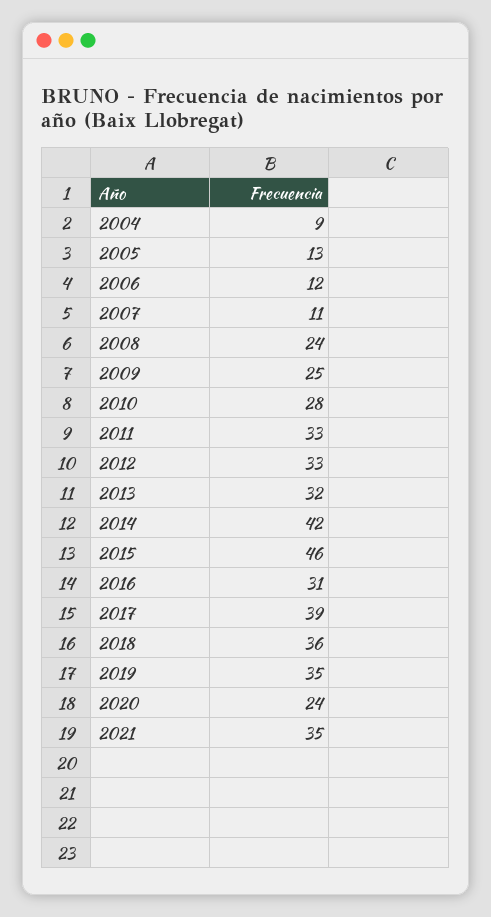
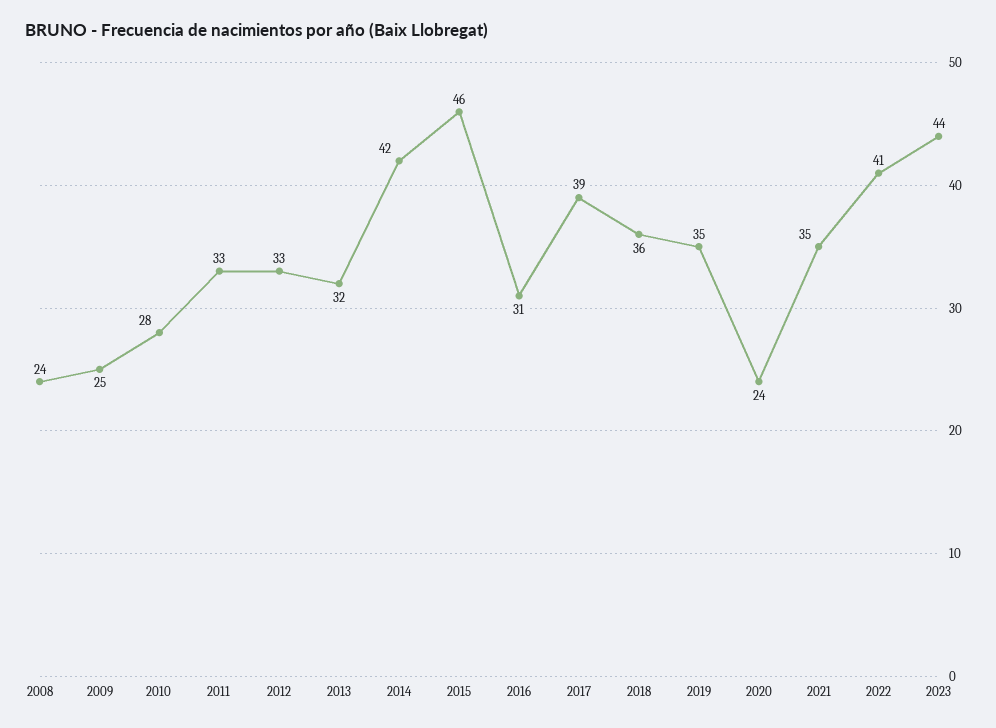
2004: 9 -> none
2005: 13 -> none
2006: 12 -> none
2007: 11 -> none
2022: none -> 41
2023: none -> 44

